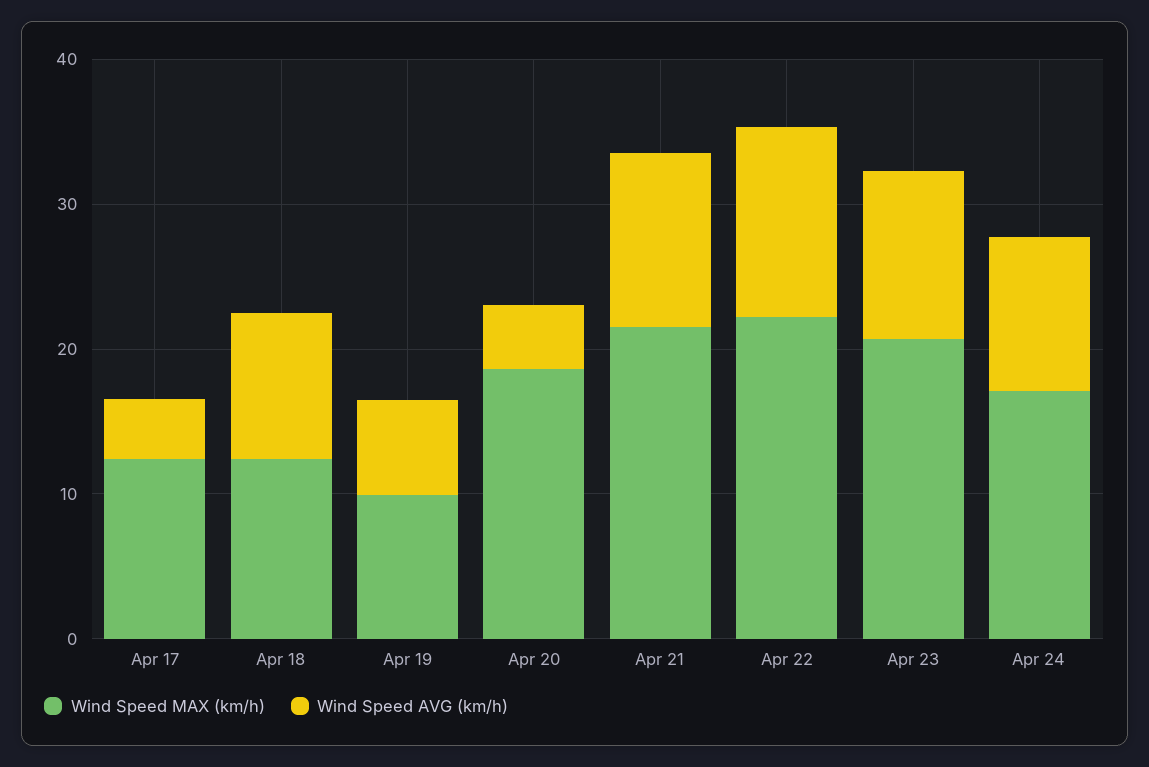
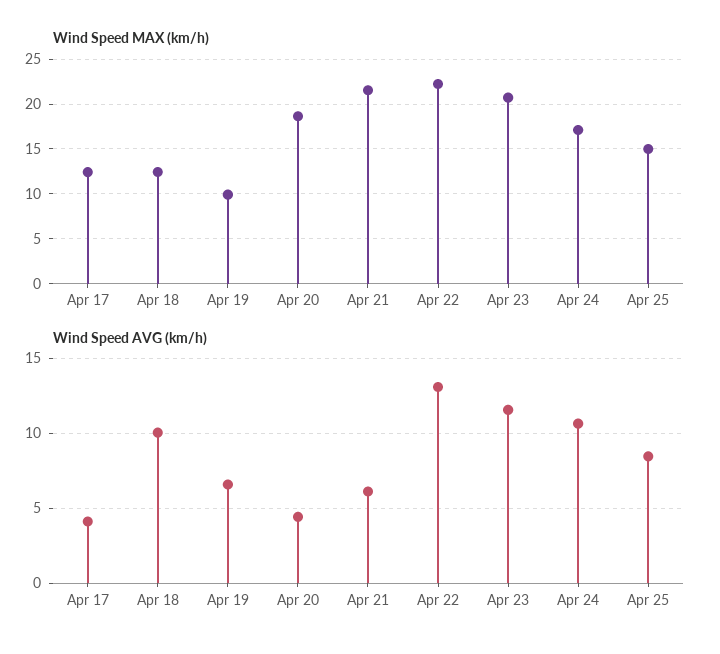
Wind Speed AVG (km/h), Apr 21: 12 -> 6
Wind Speed MAX (km/h), Apr 25: none -> 15
Wind Speed AVG (km/h), Apr 25: none -> 8.5

